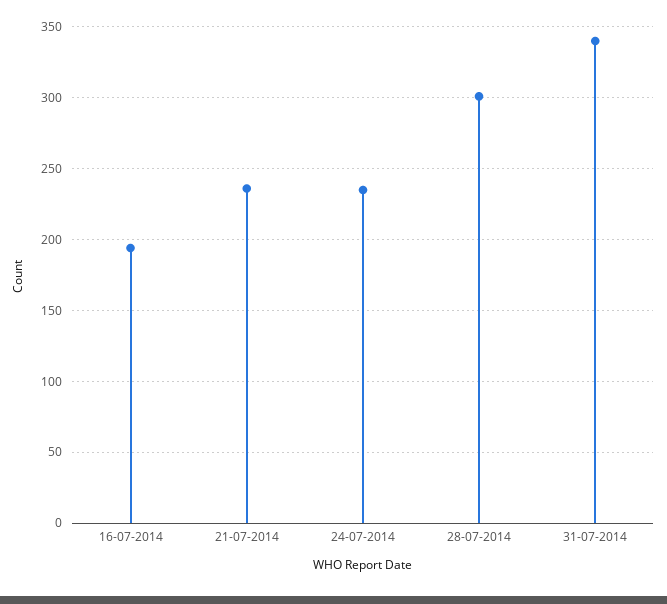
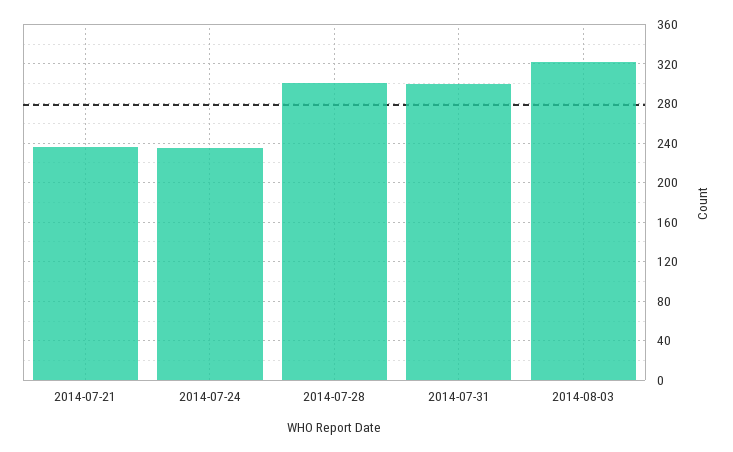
16-07-2014: 195 -> none
31-07-2014: 340 -> 300
2014-08-03: none -> 320

